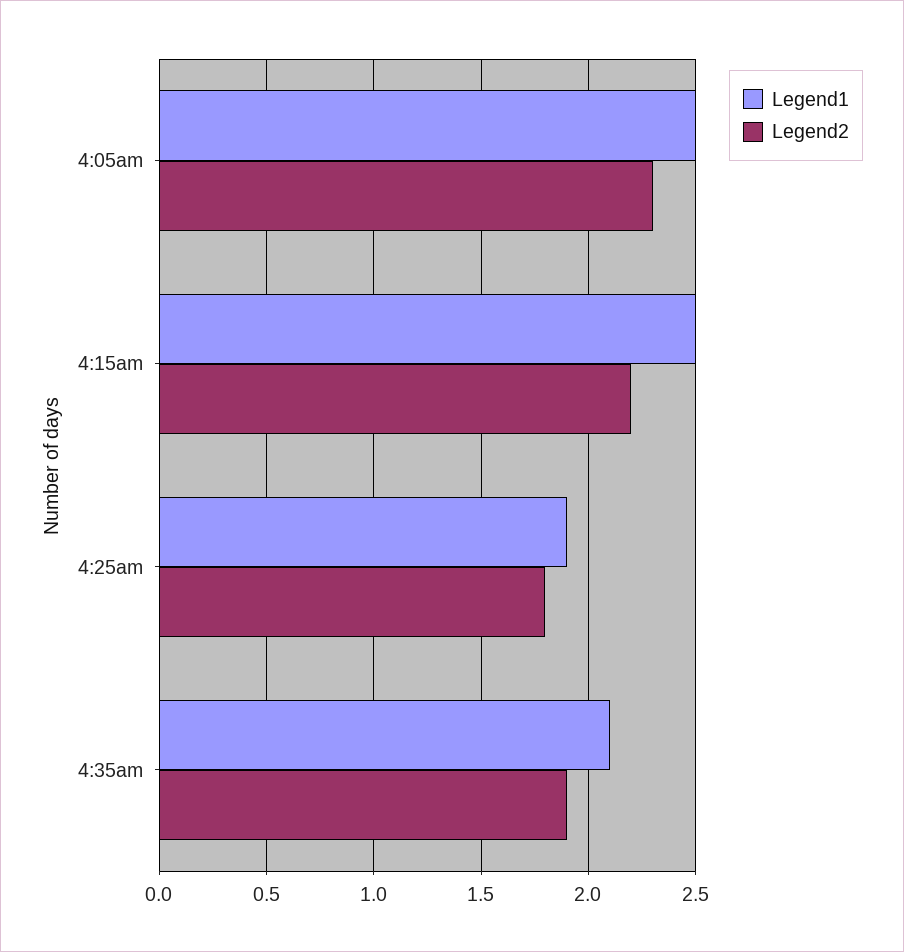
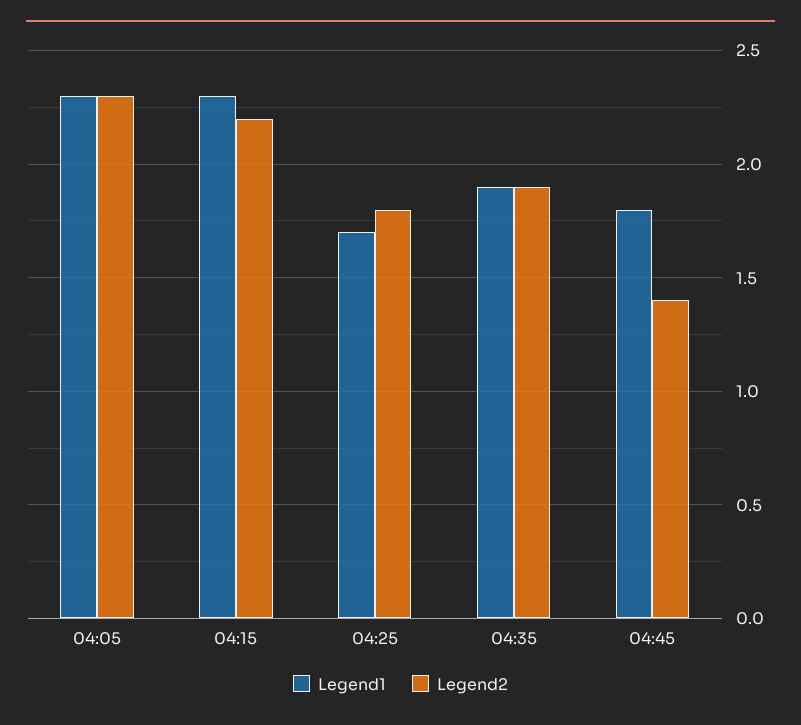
Legend1, 4:05am: 2.5 -> 2.3
Legend1, 4:15am: 2.5 -> 2.3
Legend1, 4:25am: 1.9 -> 1.7
Legend1, 4:35am: 2.1 -> 1.9
Legend1, 04:45: none -> 1.8
Legend2, 04:45: none -> 1.4

